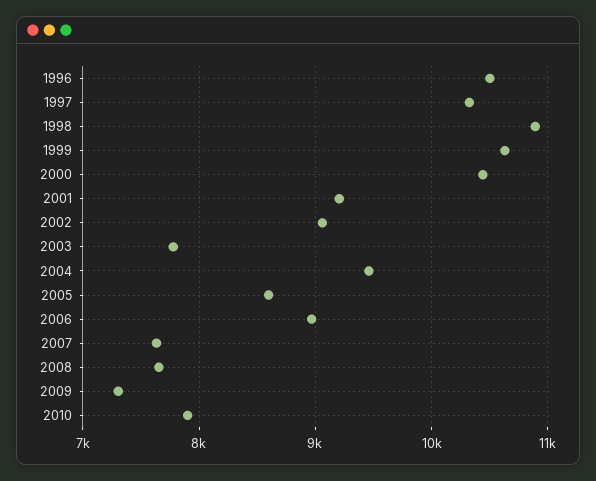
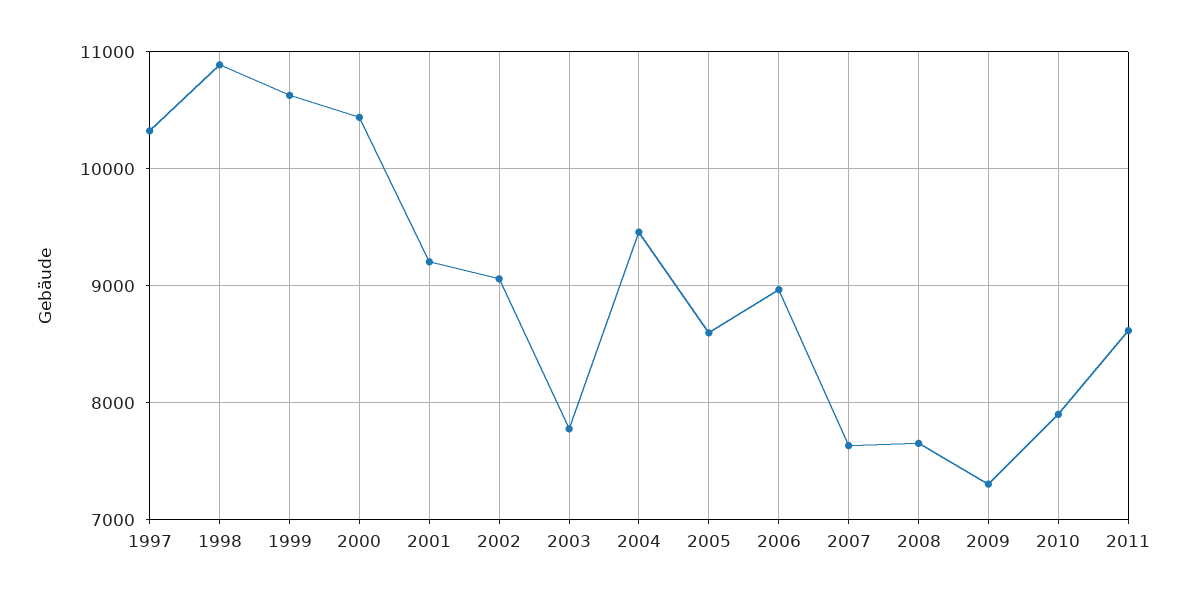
1996: 10500 -> none
2011: none -> 8600

